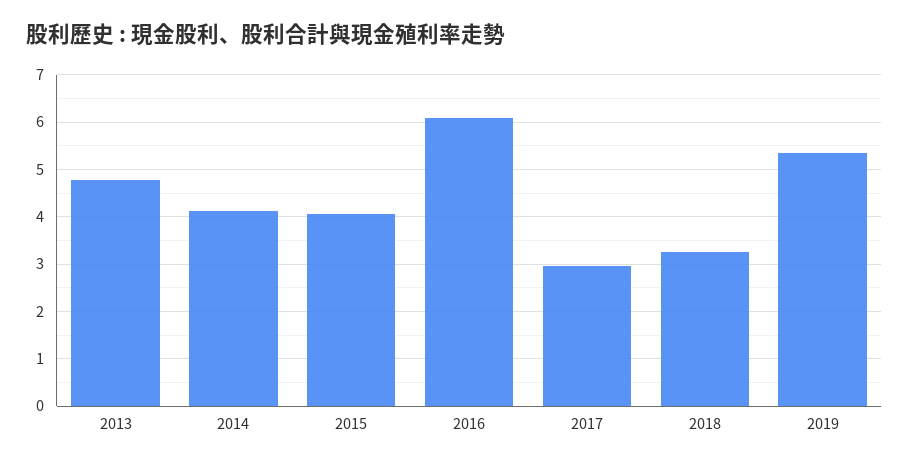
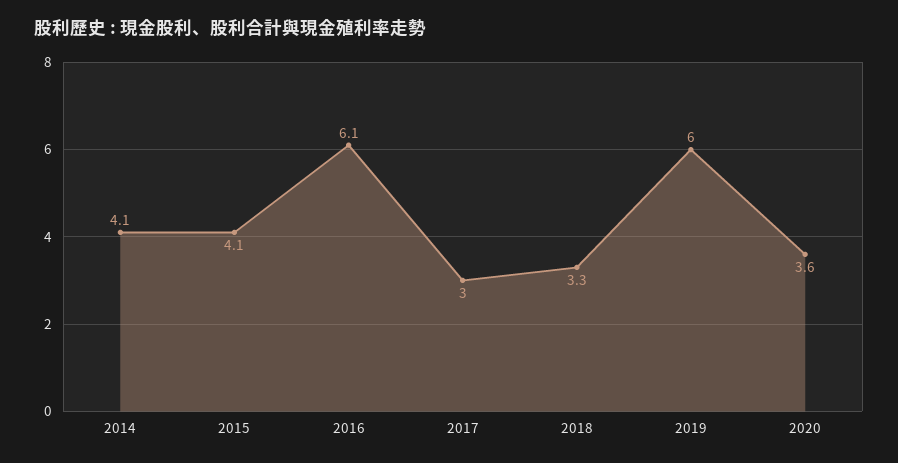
2013: 4.8 -> none
2019: 5.4 -> 6
2020: none -> 3.6

